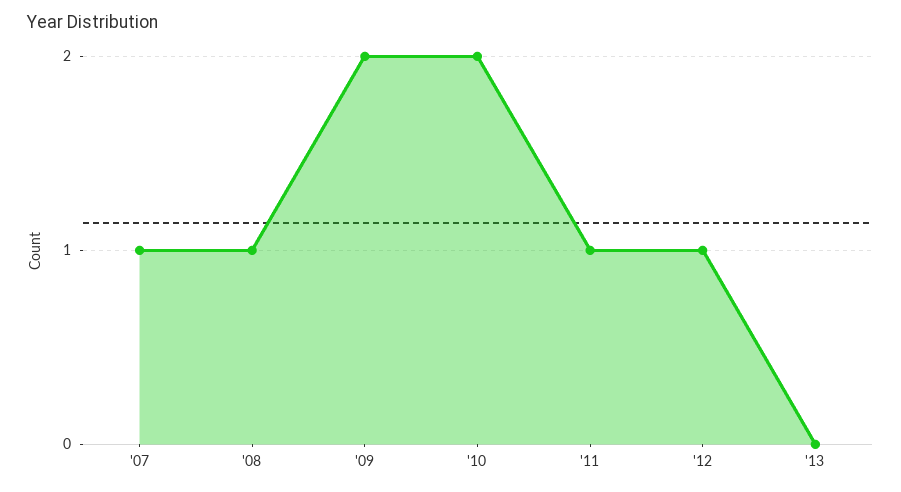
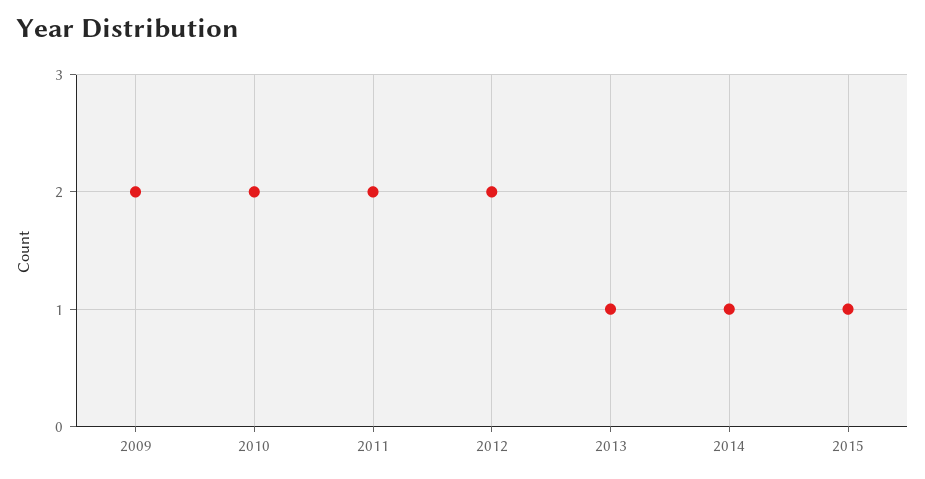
'07: 1 -> none
'08: 1 -> none
'11: 1 -> 2
'12: 1 -> 2
'13: 0 -> 1
2014: none -> 1
2015: none -> 1

